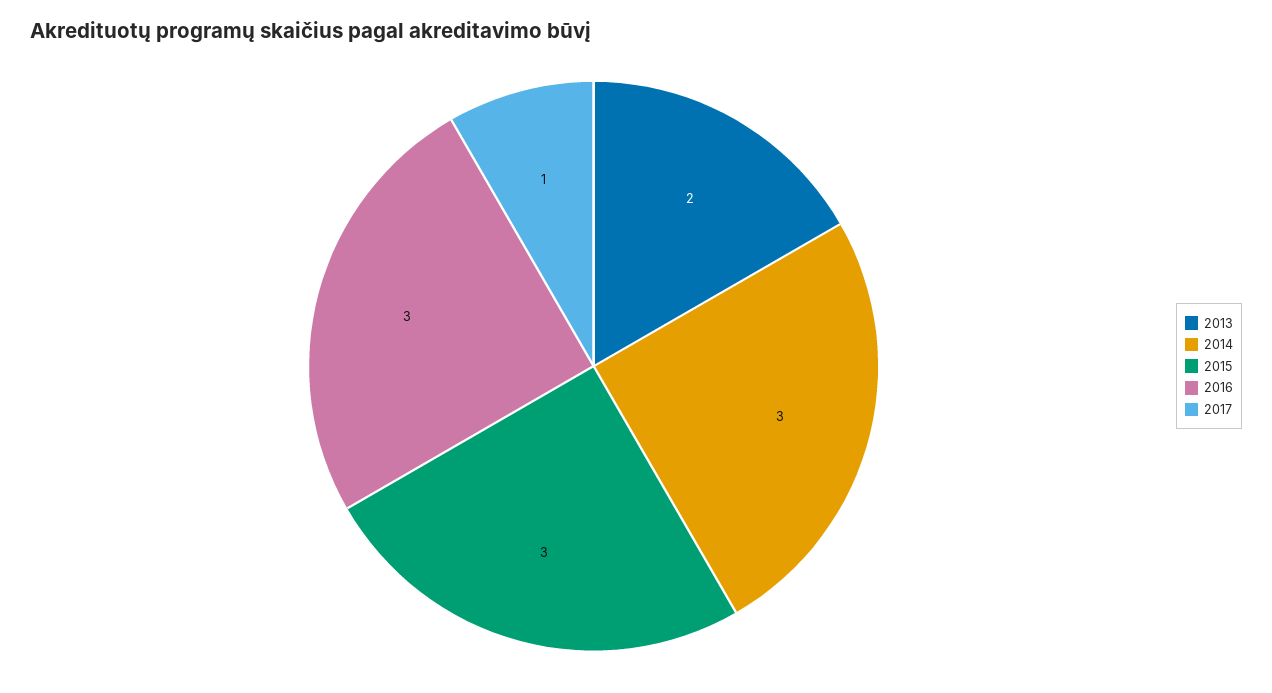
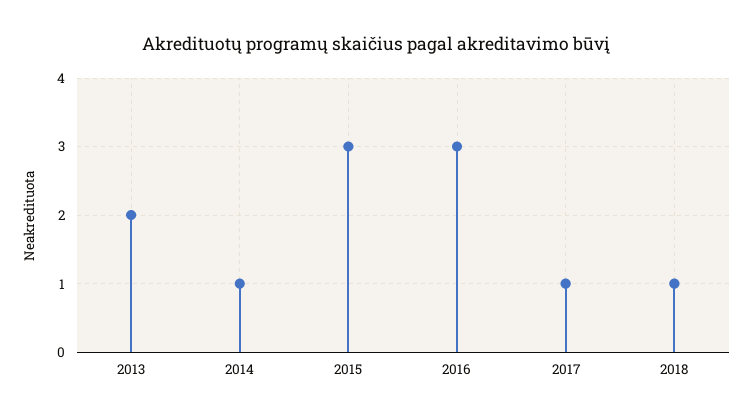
2014: 3 -> 1
2018: none -> 1

